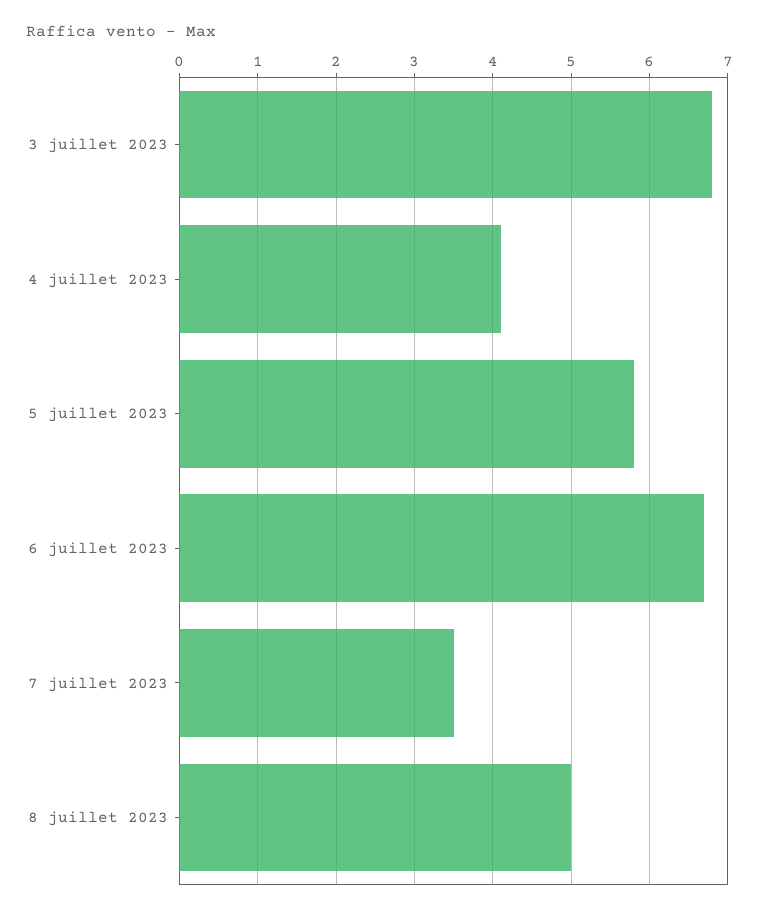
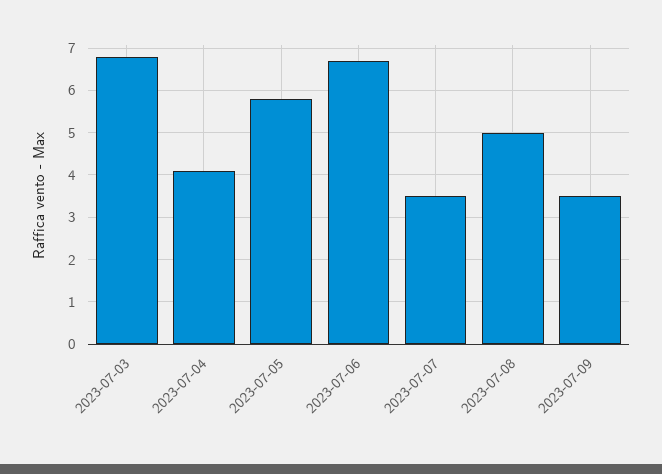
2023-07-09: none -> 3.5

